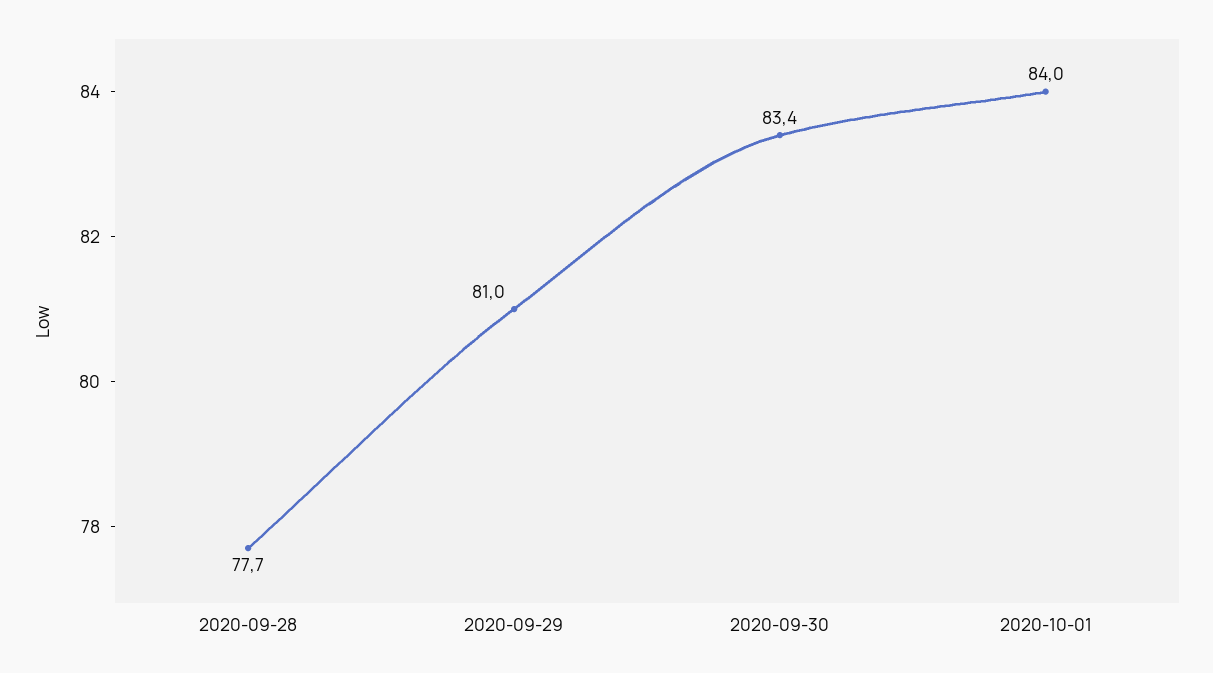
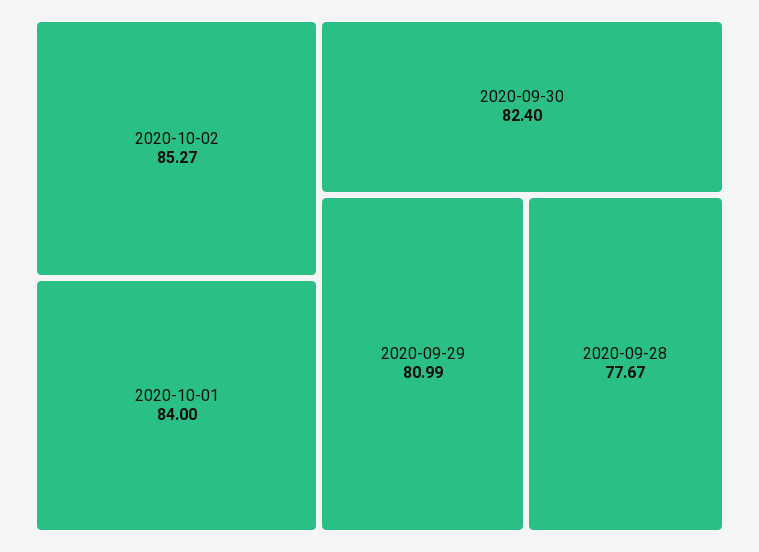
2020-09-30: 83.4 -> 82.4
2020-10-02: none -> 85.27

